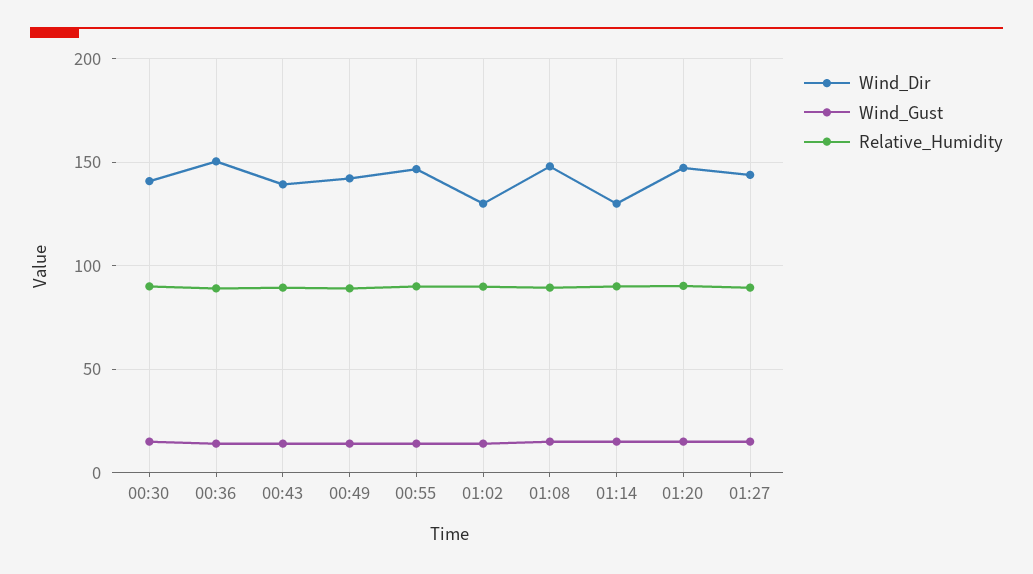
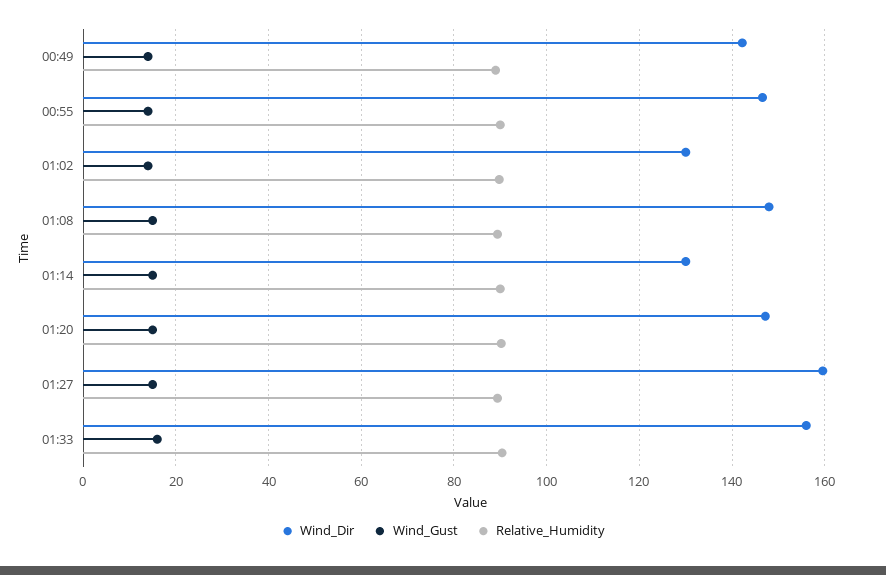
Wind_Dir, 00:30: 140 -> none
Wind_Gust, 00:30: 15 -> none
Relative_Humidity, 00:30: 90 -> none
Wind_Dir, 00:36: 150 -> none
Wind_Gust, 00:36: 15 -> none
Relative_Humidity, 00:36: 90 -> none
Wind_Dir, 00:43: 140 -> none
Wind_Gust, 00:43: 15 -> none
Relative_Humidity, 00:43: 90 -> none
Wind_Dir, 01:27: 145 -> 160
Wind_Dir, 01:33: none -> 156
Wind_Gust, 01:33: none -> 16
Relative_Humidity, 01:33: none -> 90

